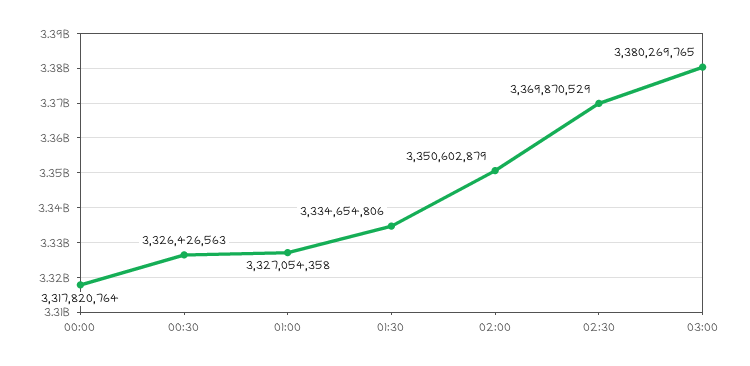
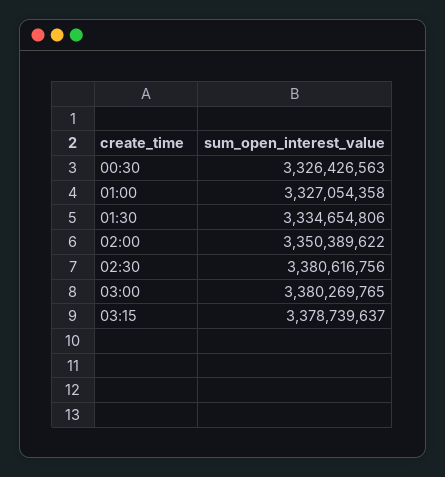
00:00: 3317820764 -> none
02:00: 3350602879 -> 3350389622
02:30: 3369870529 -> 3380616756
03:15: none -> 3378739637

